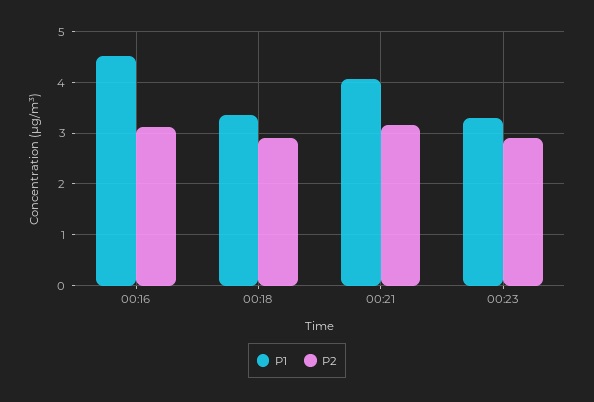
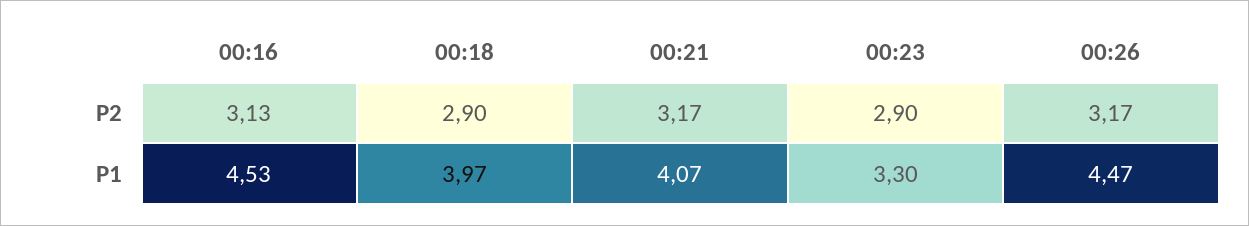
P1, 00:18: 3.4 -> 3.97
P2, 00:26: none -> 3.17
P1, 00:26: none -> 4.47

